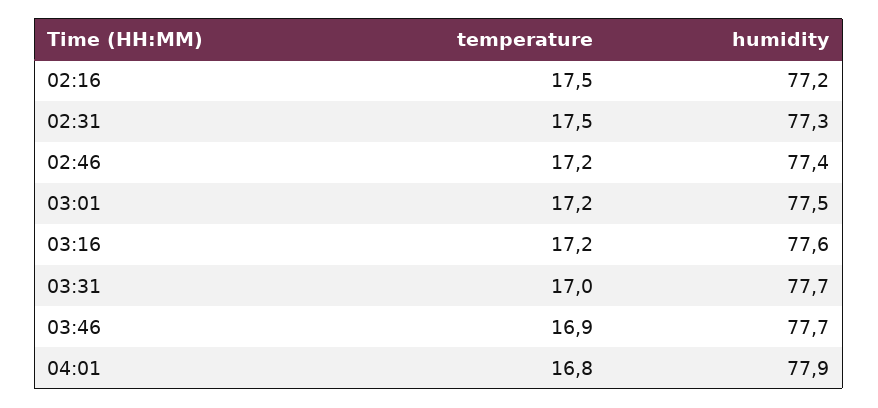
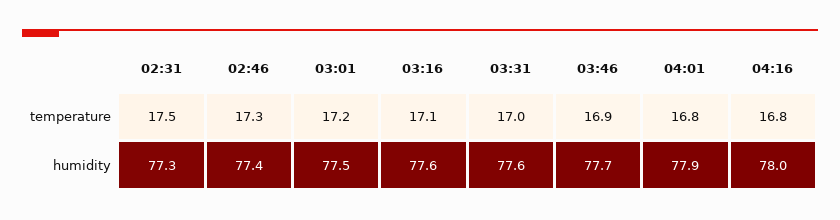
temperature, 02:16: 17.5 -> none
humidity, 02:16: 77.2 -> none
temperature, 02:46: 17.2 -> 17.3
temperature, 03:16: 17.2 -> 17.1
humidity, 03:31: 77.7 -> 77.6
temperature, 04:16: none -> 16.8
humidity, 04:16: none -> 78

